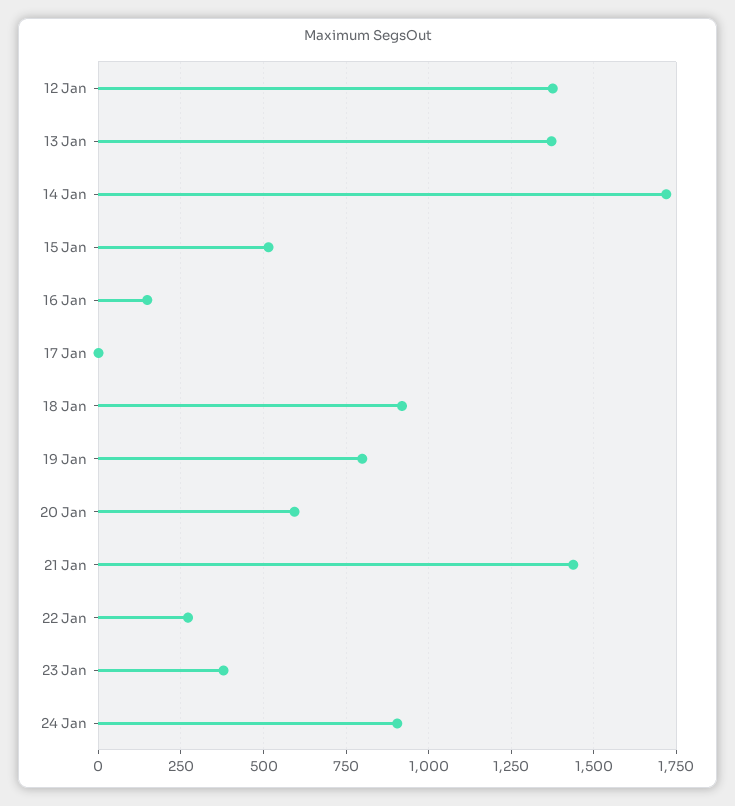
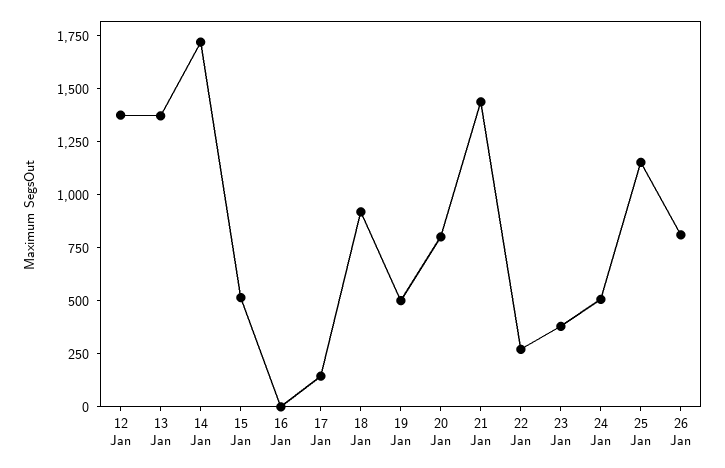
16 Jan: 150 -> 0
17 Jan: 0 -> 150
19 Jan: 800 -> 500
20 Jan: 600 -> 800
24 Jan: 900 -> 500
25 Jan: none -> 1150
26 Jan: none -> 800

